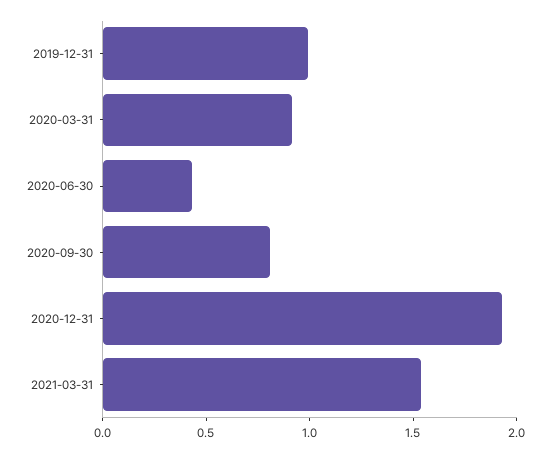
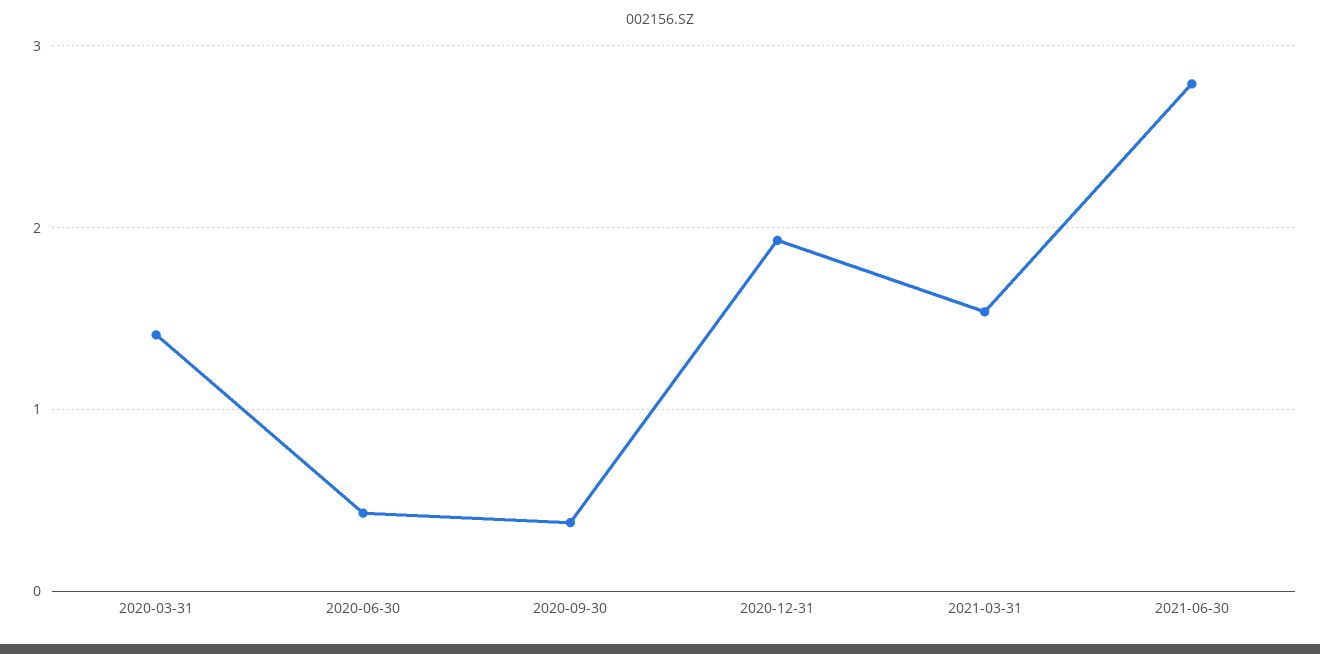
2019-12-31: 1 -> none
2020-03-31: 0.9 -> 1.4
2020-09-30: 0.8 -> 0.4
2021-06-30: none -> 2.8

